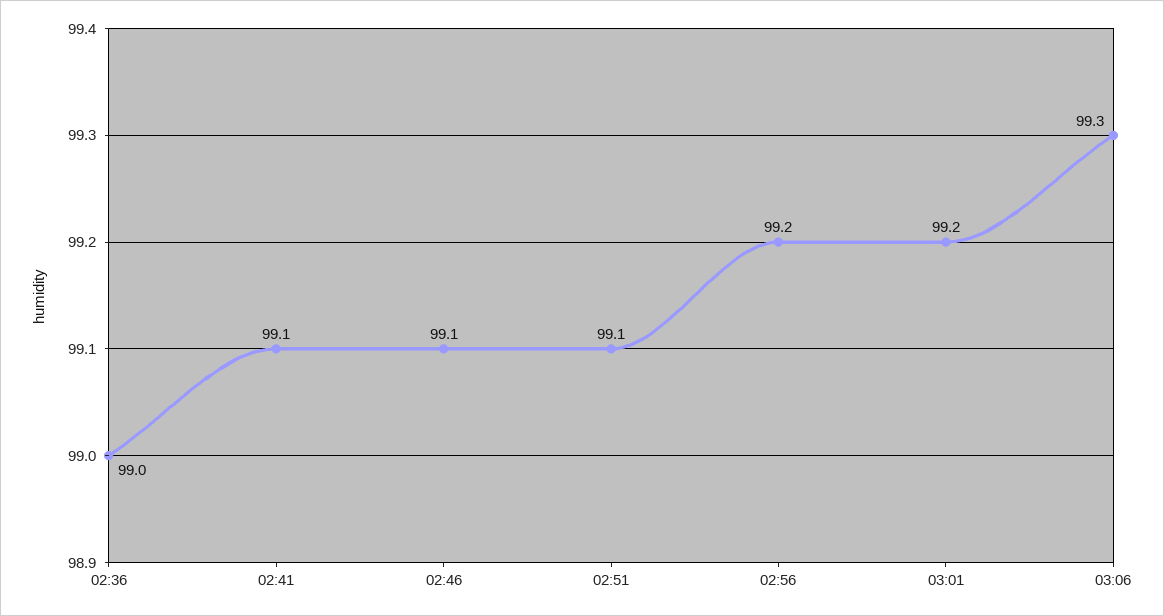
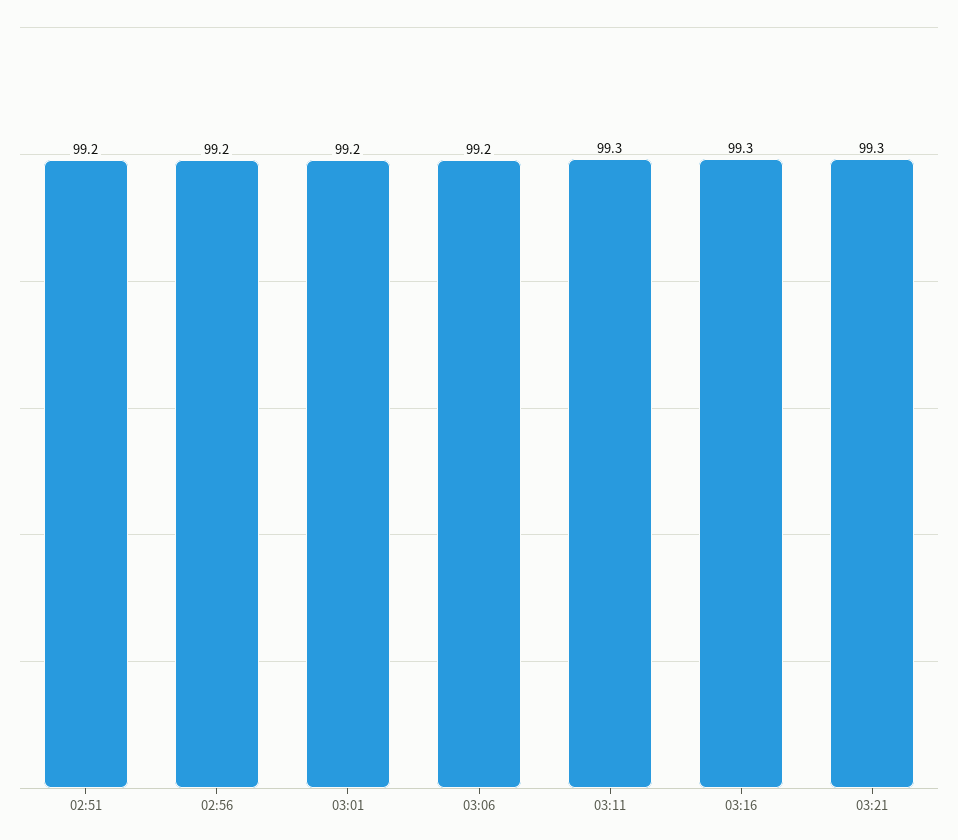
02:36: 99 -> none
02:41: 99.1 -> none
02:46: 99.1 -> none
02:51: 99.1 -> 99.2
03:06: 99.3 -> 99.2
03:11: none -> 99.3
03:16: none -> 99.3
03:21: none -> 99.3

